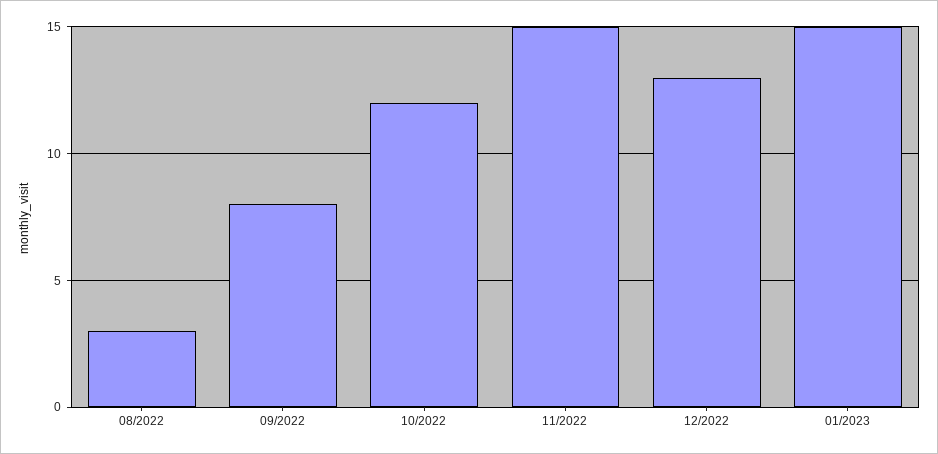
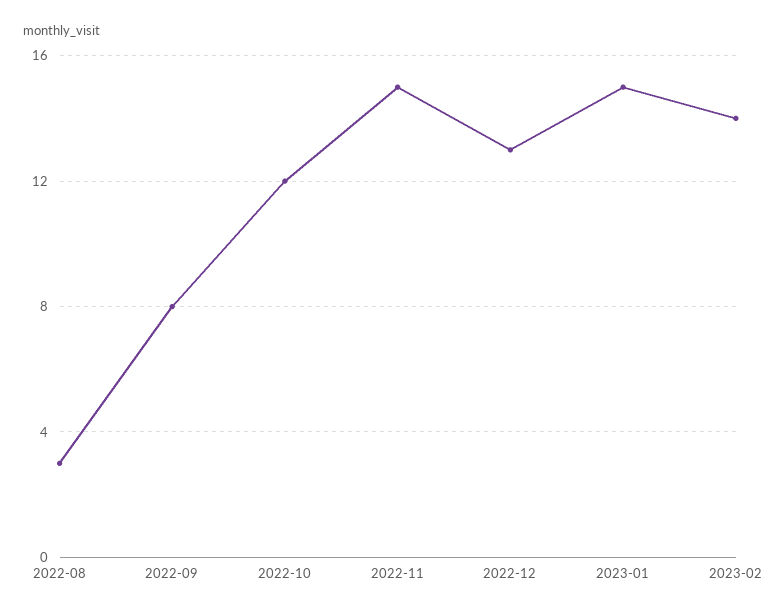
2023-02: none -> 14

